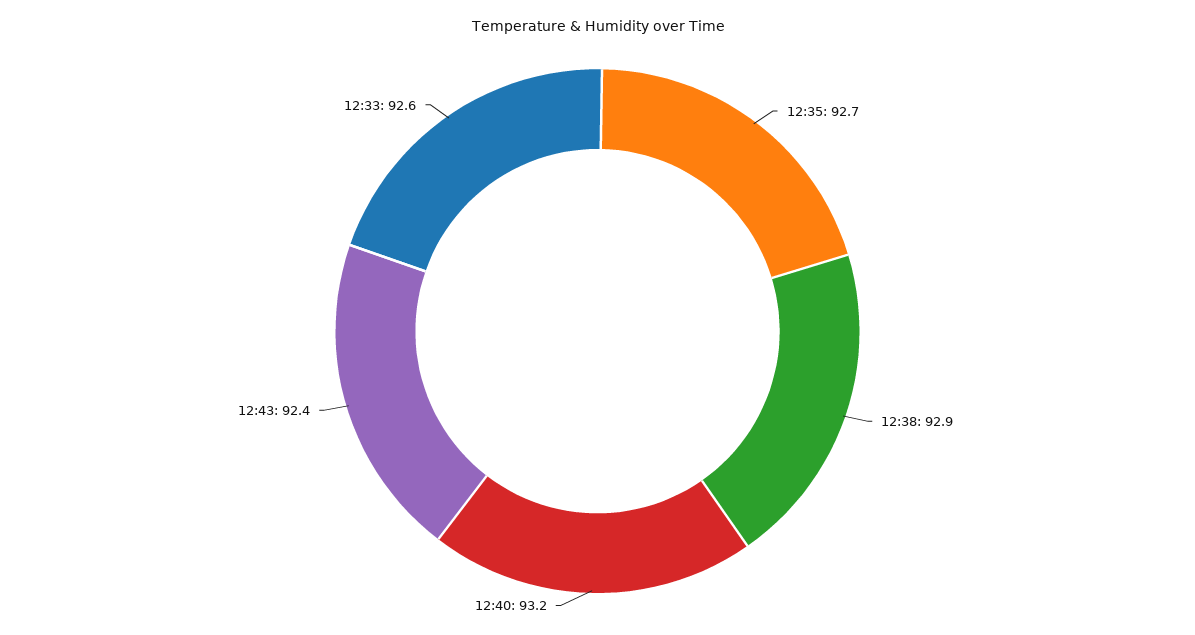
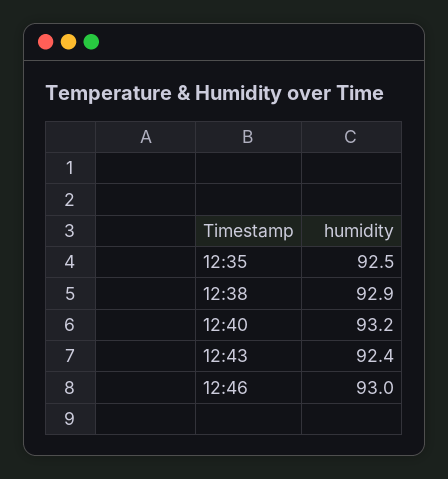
12:35: 92.7 -> 92.5
12:33: 92.6 -> none
12:46: none -> 93

